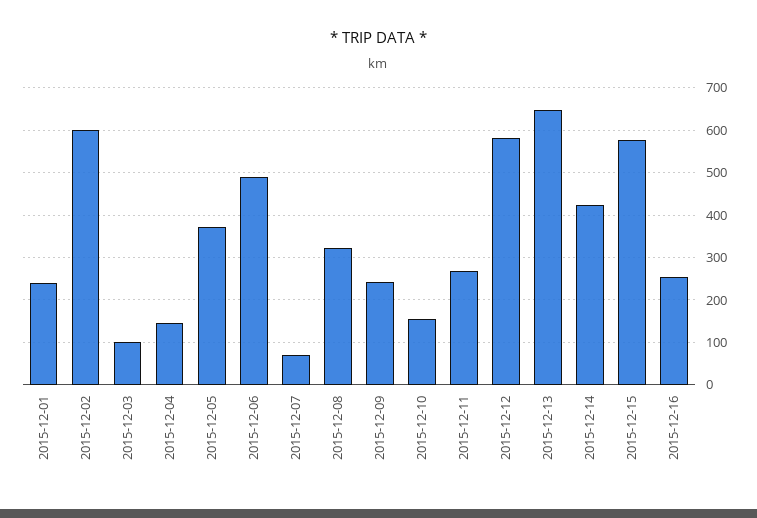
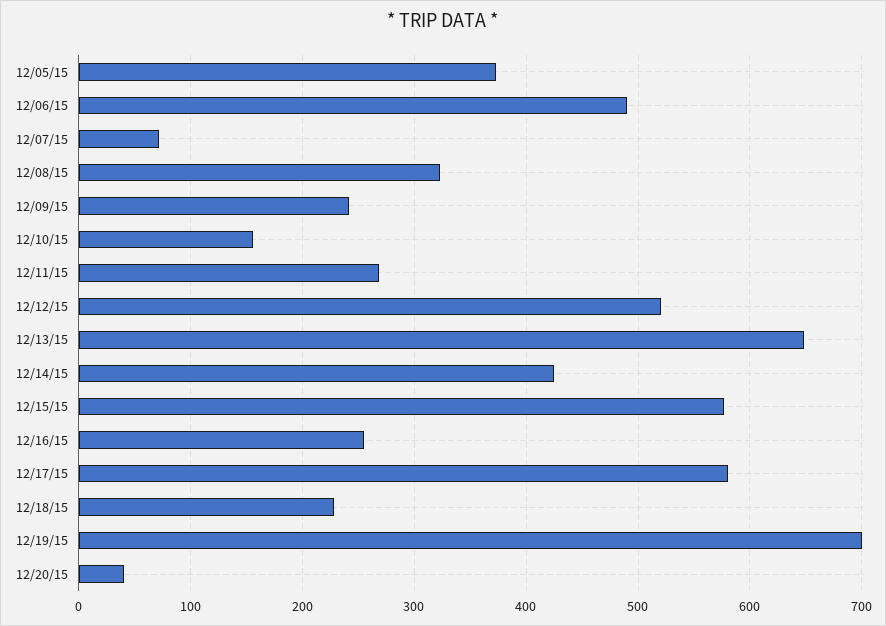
2015-12-01: 240 -> none
2015-12-02: 600 -> none
2015-12-03: 100 -> none
2015-12-04: 140 -> none
2015-12-12: 580 -> 520
12/17/15: none -> 580
12/18/15: none -> 230
12/19/15: none -> 700
12/20/15: none -> 40

